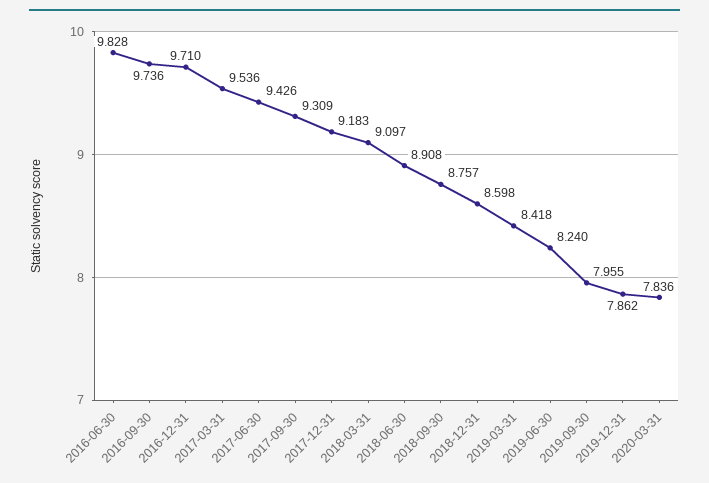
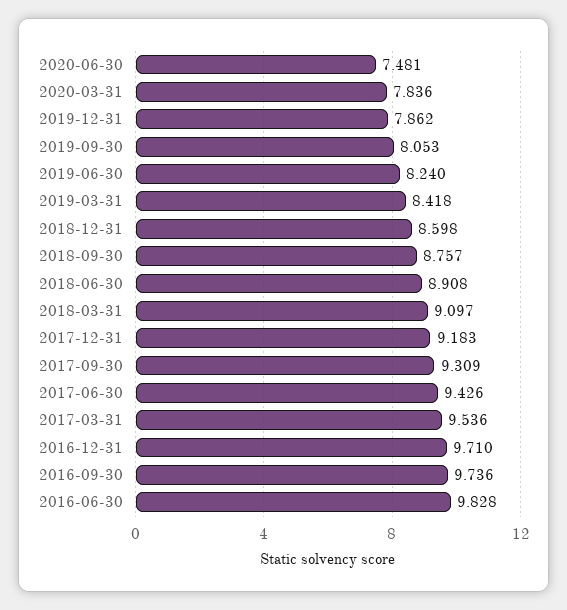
2019-09-30: 7.955 -> 8.053
2020-06-30: none -> 7.481

